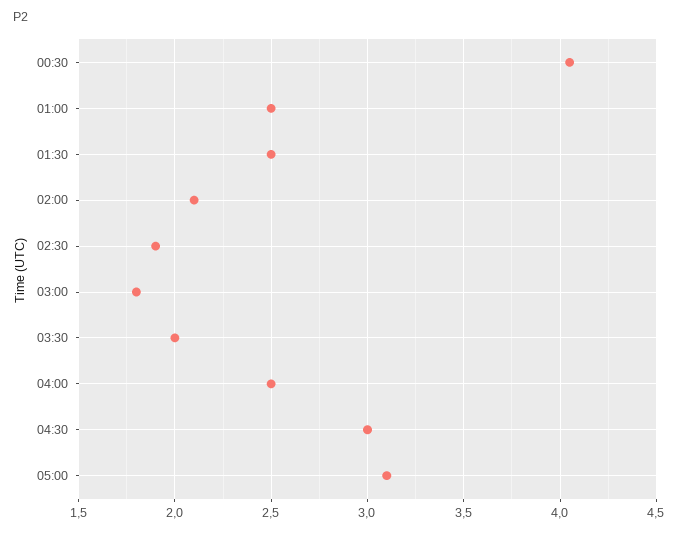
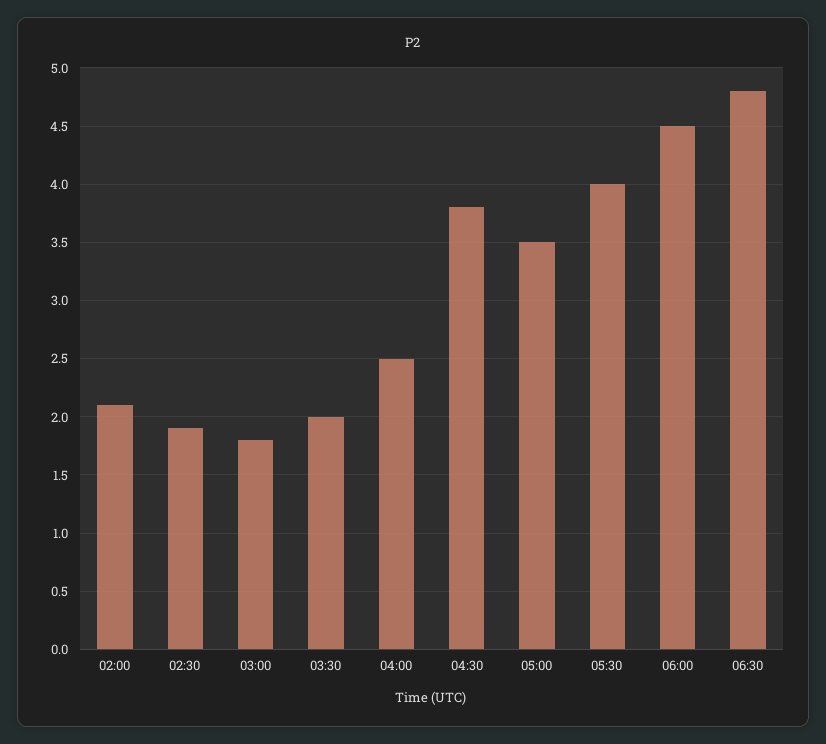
00:30: 4.05 -> none
01:00: 2.5 -> none
01:30: 2.5 -> none
04:30: 3 -> 3.8
05:00: 3.1 -> 3.5
05:30: none -> 4
06:00: none -> 4.5
06:30: none -> 4.8

